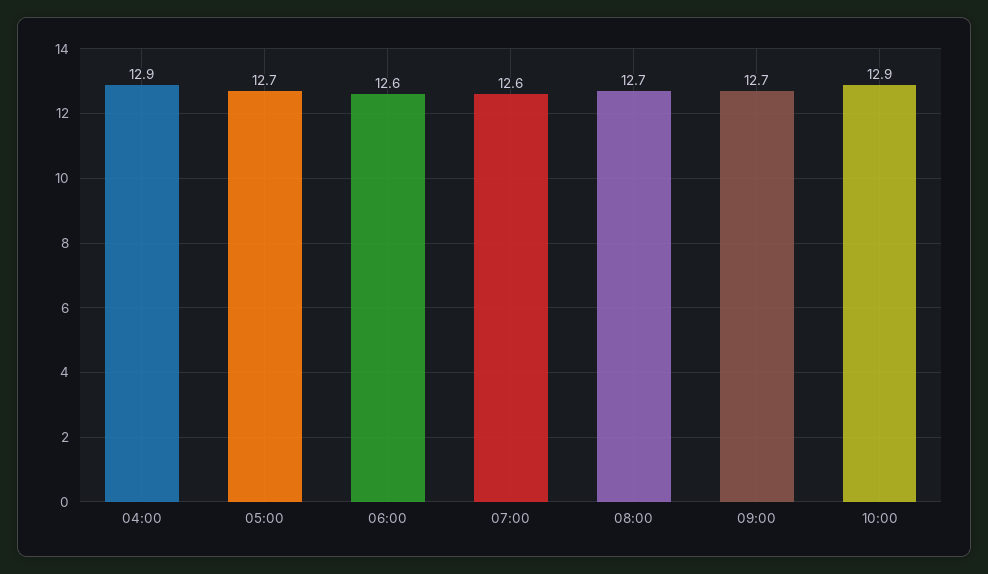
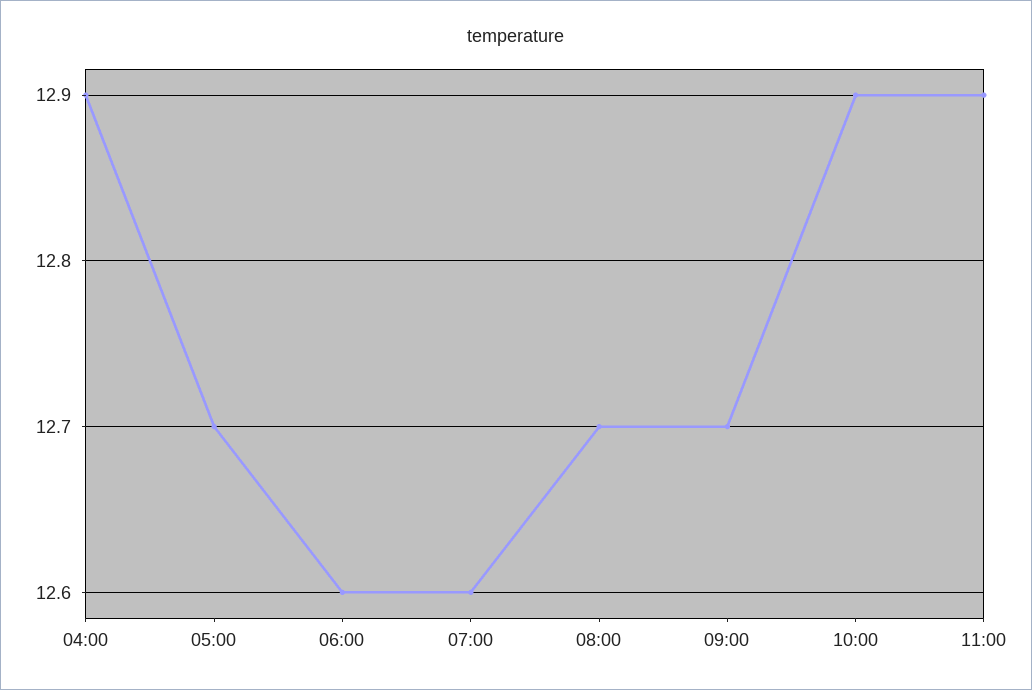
11:00: none -> 12.9

